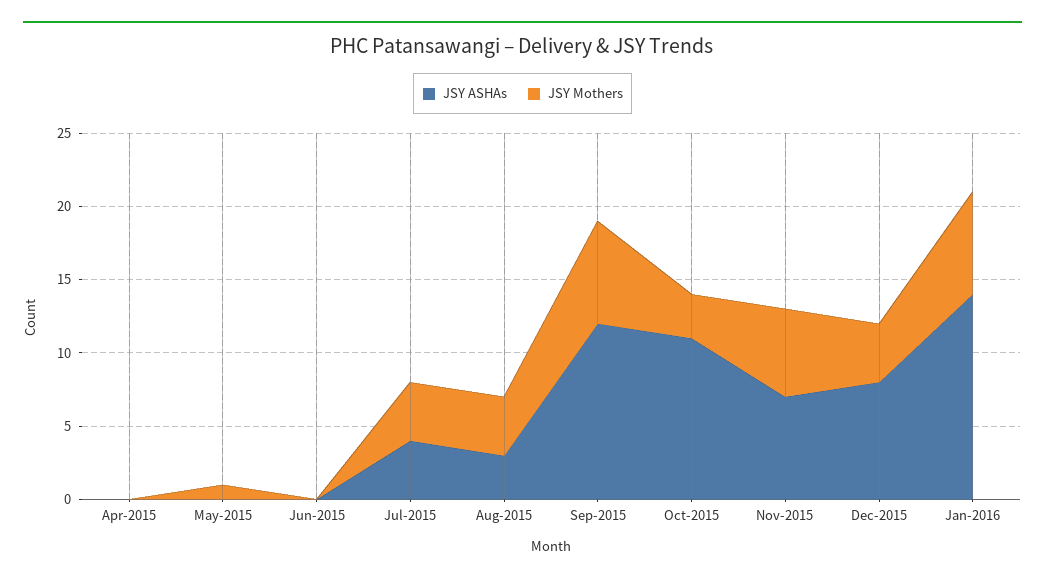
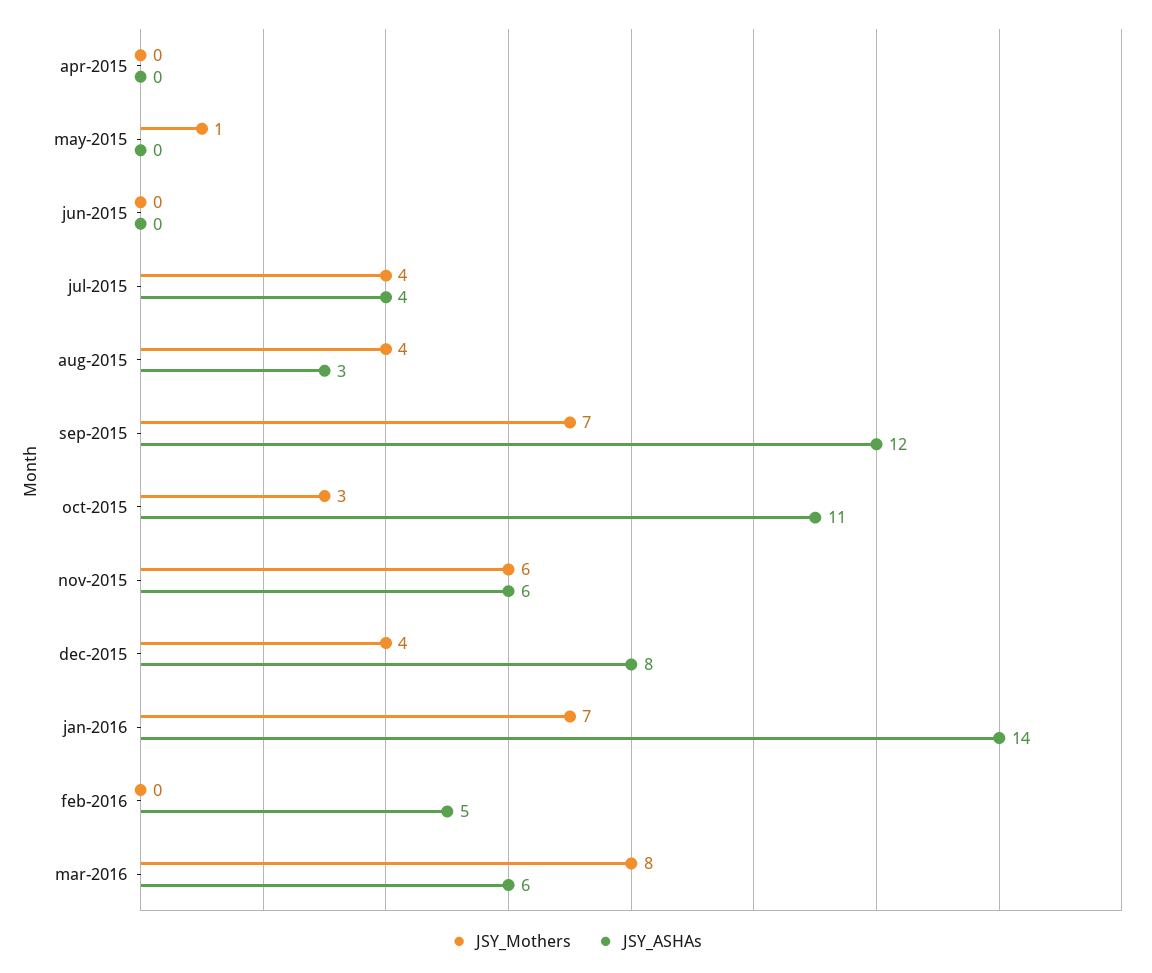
JSY ASHAs, Nov-2015: 7 -> 6
JSY Mothers, feb-2016: none -> 0
JSY ASHAs, feb-2016: none -> 5
JSY Mothers, mar-2016: none -> 8
JSY ASHAs, mar-2016: none -> 6

